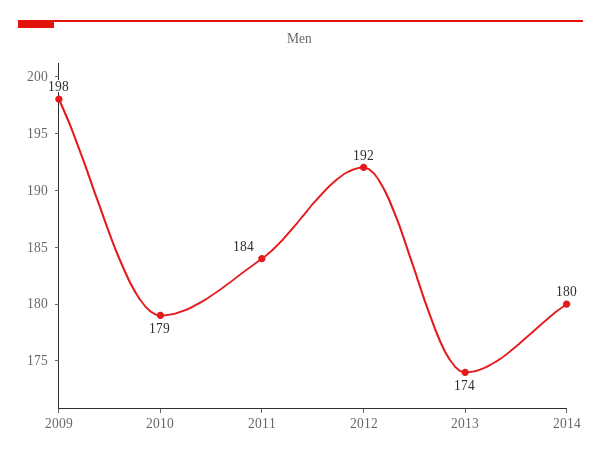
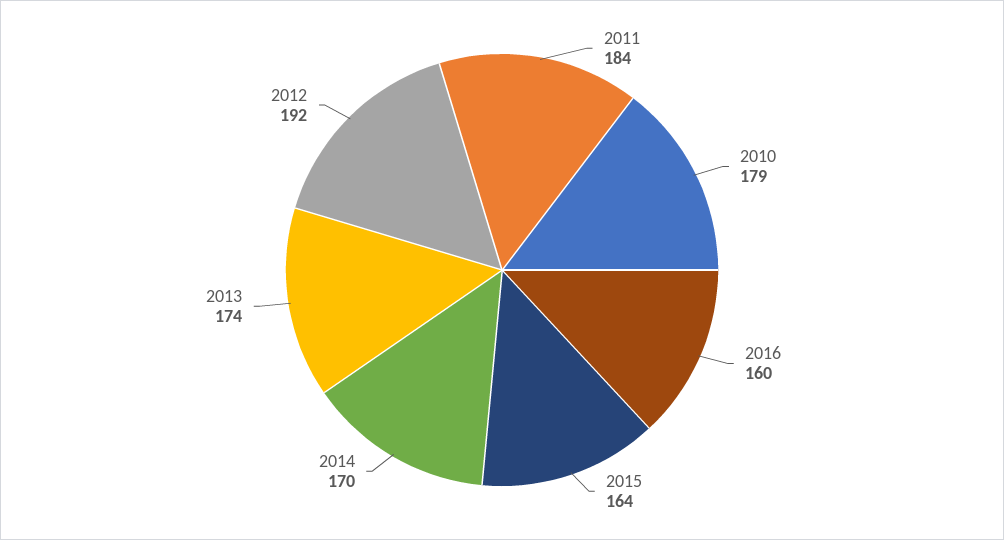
2009: 198 -> none
2014: 180 -> 170
2016: none -> 160
2015: none -> 164

